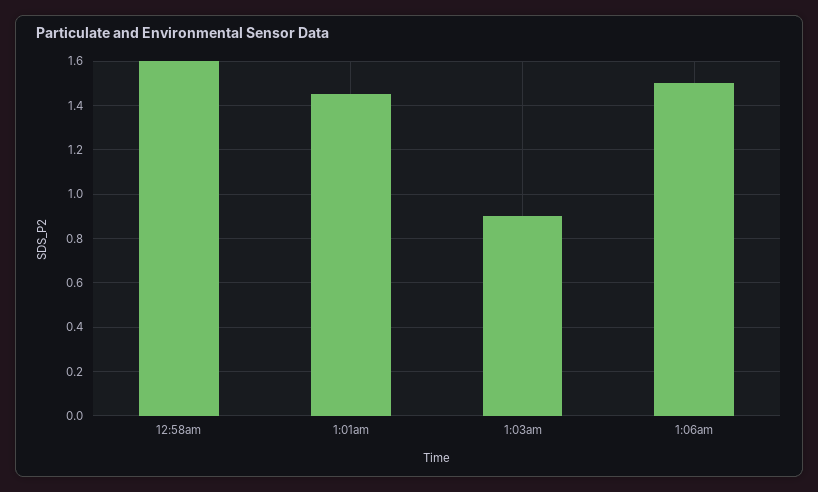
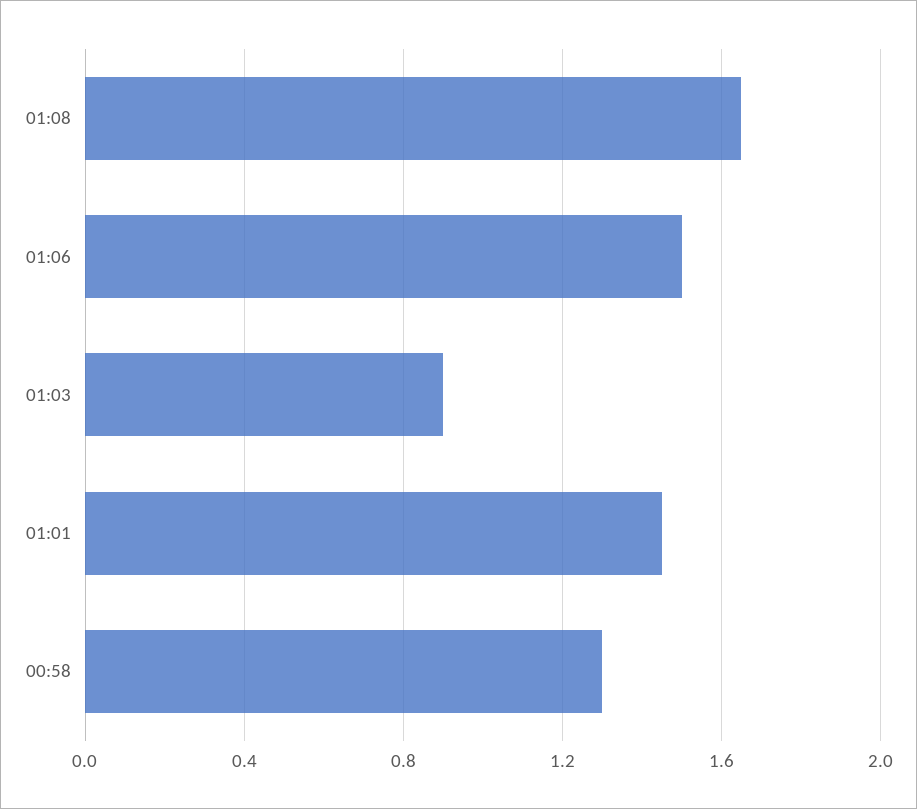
12:58am: 1.6 -> 1.3
01:08: none -> 1.65

